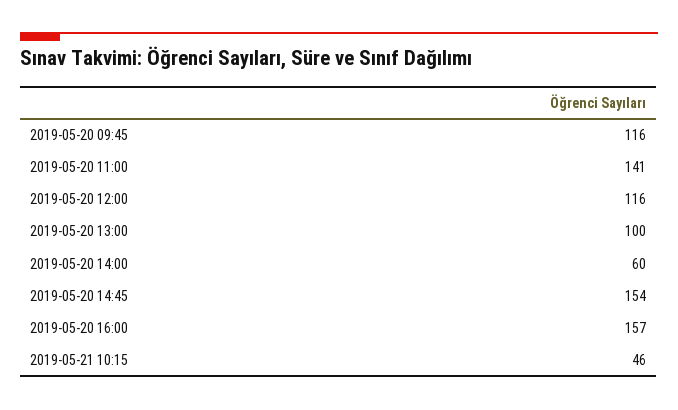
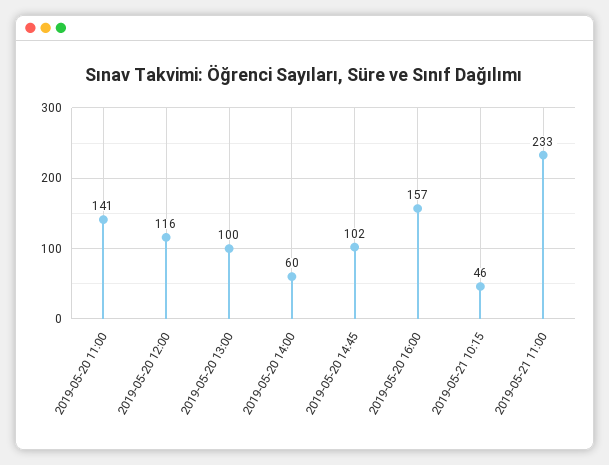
2019-05-20 09:45: 116 -> none
2019-05-20 14:45: 154 -> 102
2019-05-21 11:00: none -> 233

